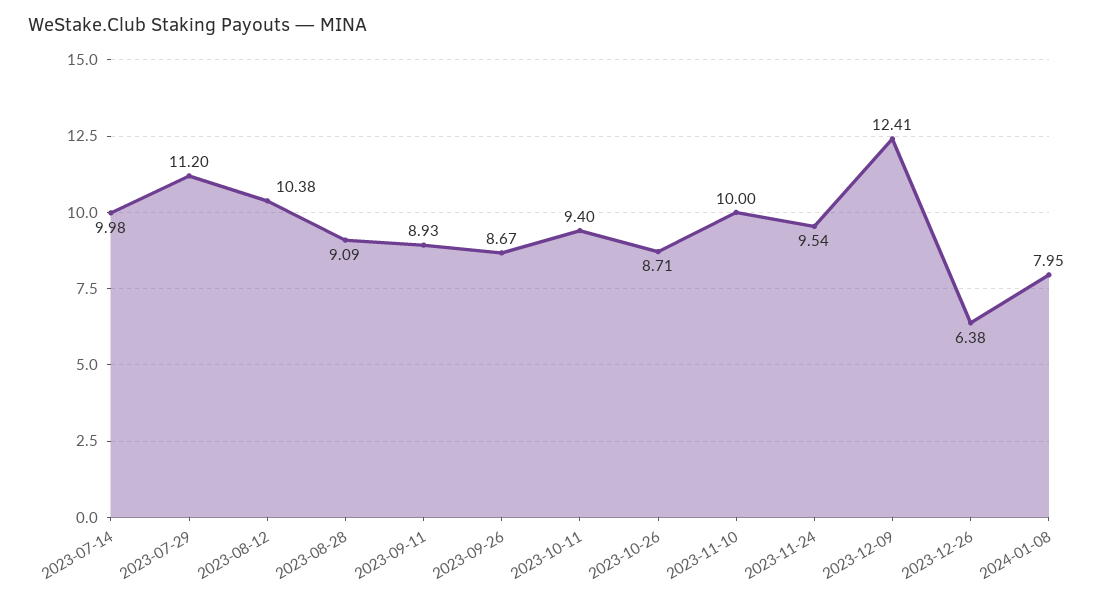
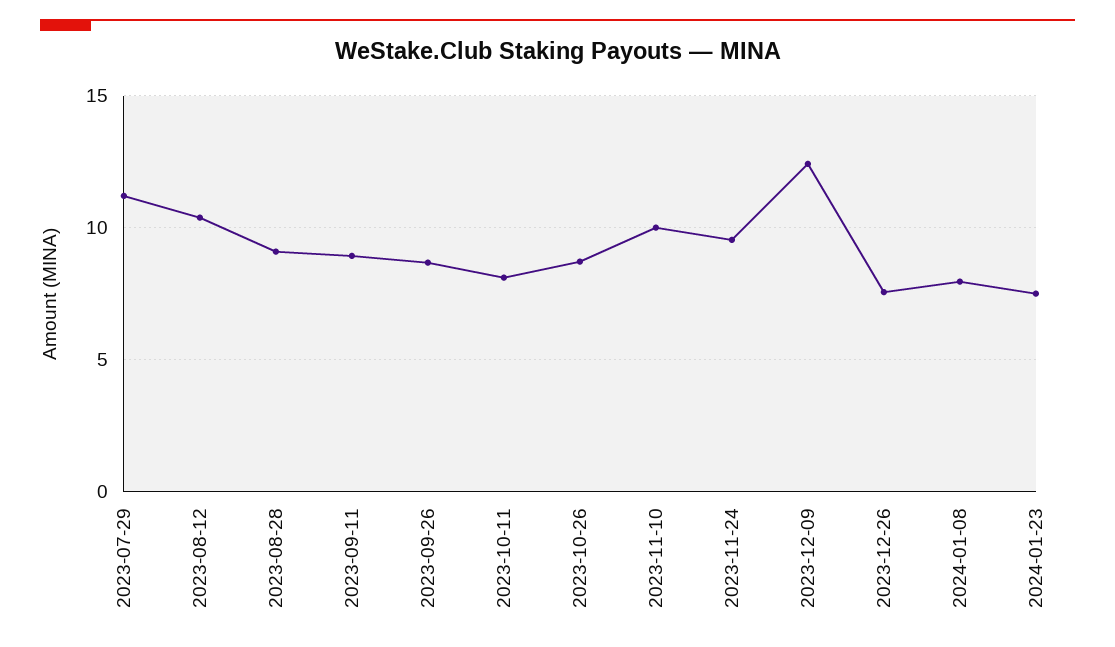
2023-07-14: 9.98 -> none
2023-10-11: 9.4 -> 8
2023-12-26: 6.38 -> 7.5
2024-01-23: none -> 7.5

